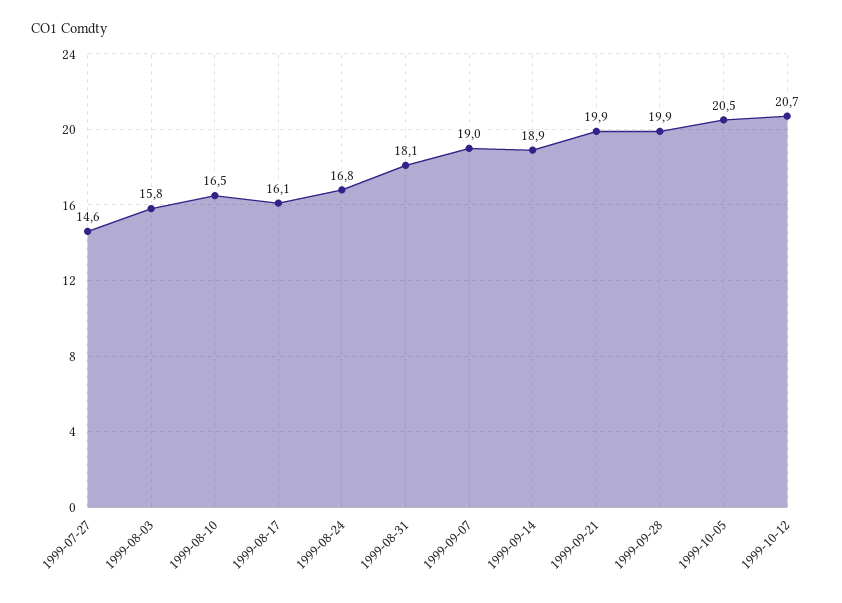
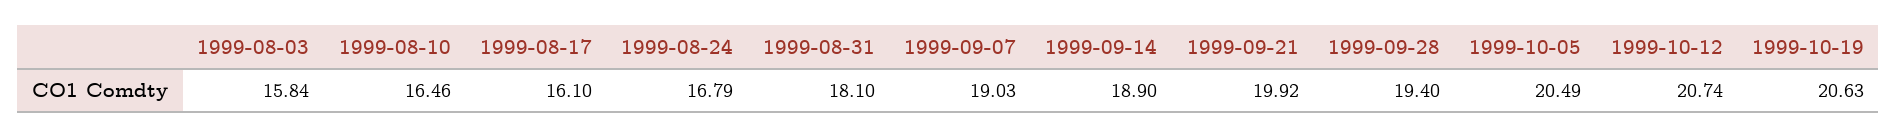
1999-07-27: 14.6 -> none
1999-09-28: 19.9 -> 19.4
1999-10-19: none -> 20.63

